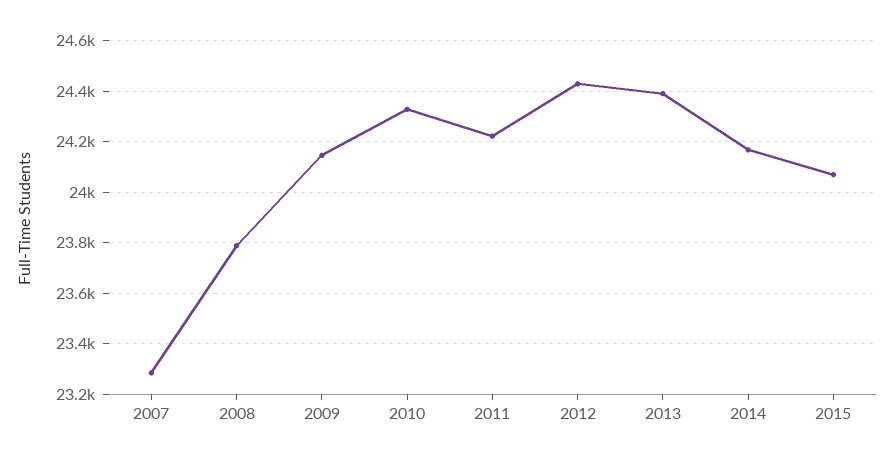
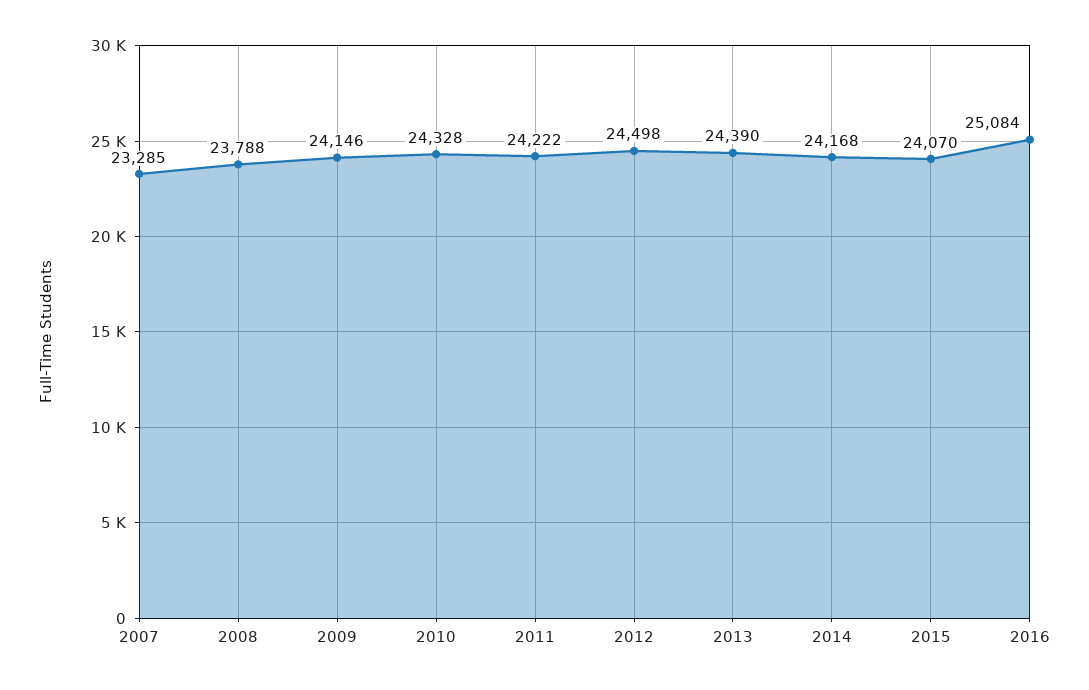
2012: 24425 -> 24498
2016: none -> 25084

